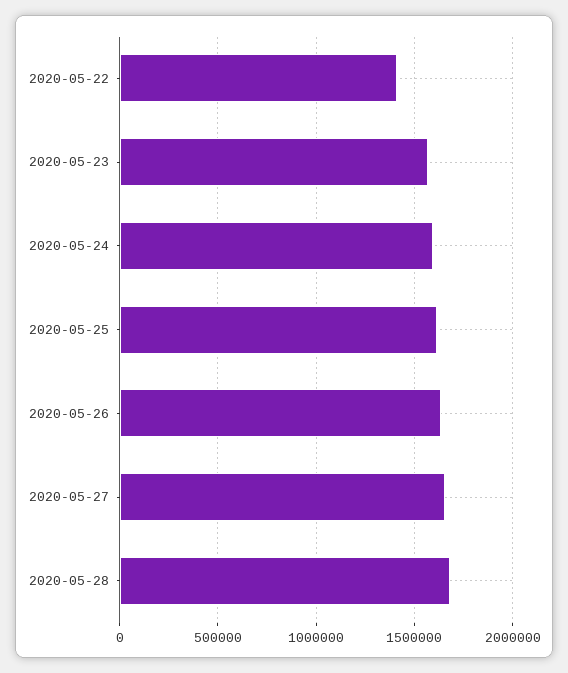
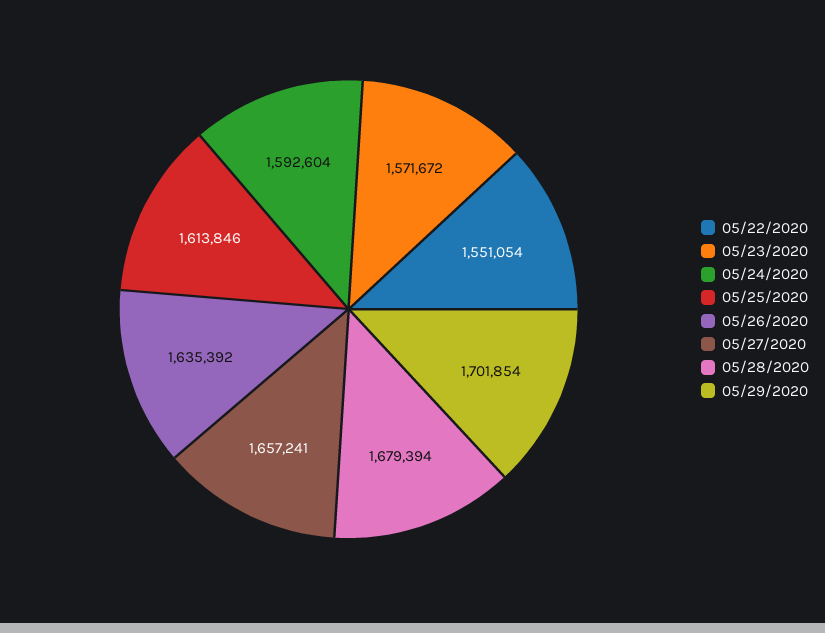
2020-05-22: 1400000 -> 1551054
05/29/2020: none -> 1701854

